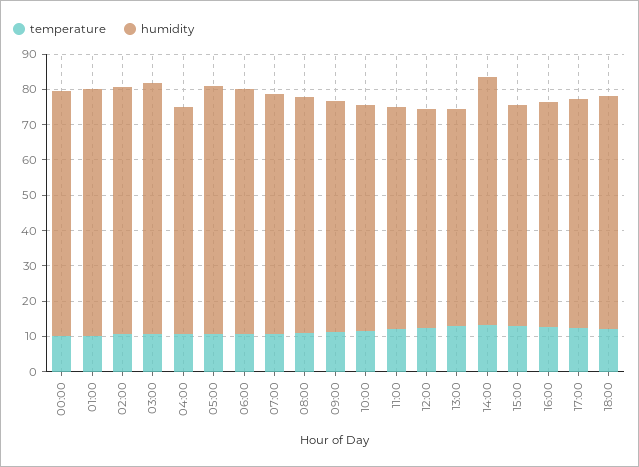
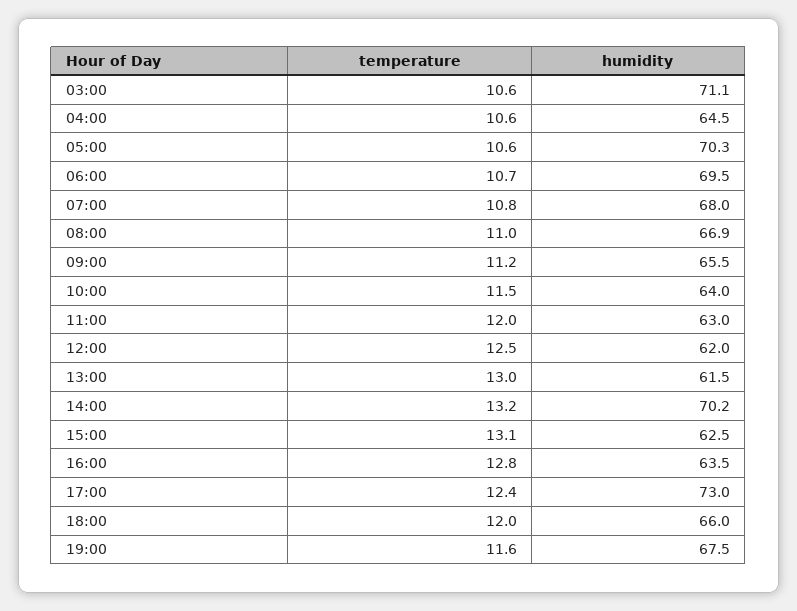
temperature, 00:00: 10 -> none
humidity, 00:00: 70 -> none
temperature, 01:00: 10 -> none
humidity, 01:00: 70 -> none
temperature, 02:00: 10 -> none
humidity, 02:00: 70 -> none
humidity, 17:00: 65 -> 73
temperature, 19:00: none -> 11.6
humidity, 19:00: none -> 67.5

